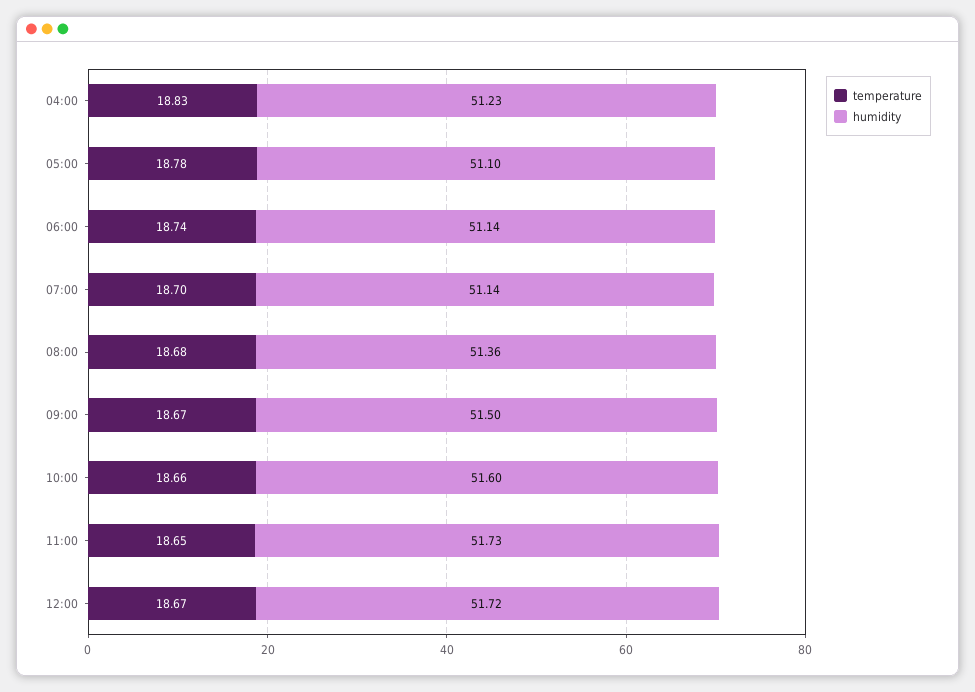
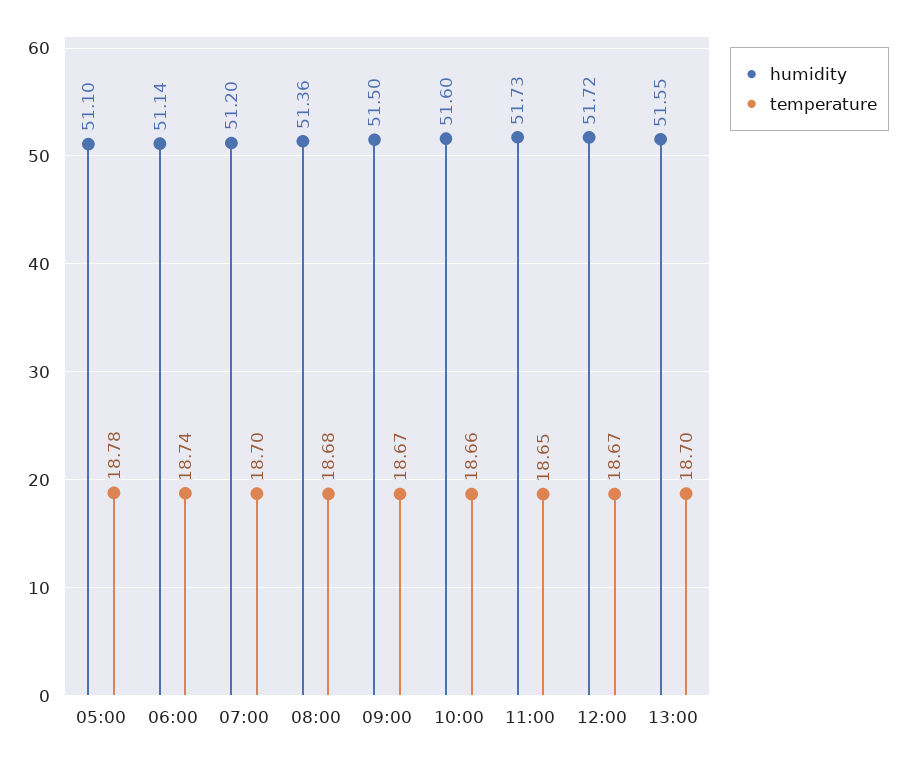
temperature, 04:00: 18.83 -> none
humidity, 04:00: 51.23 -> none
humidity, 07:00: 51.14 -> 51.2
humidity, 13:00: none -> 51.55
temperature, 13:00: none -> 18.7

